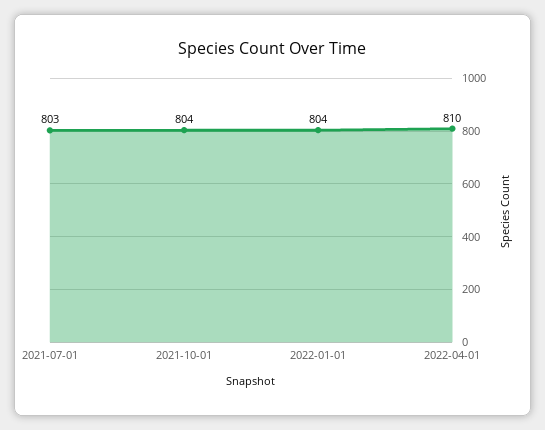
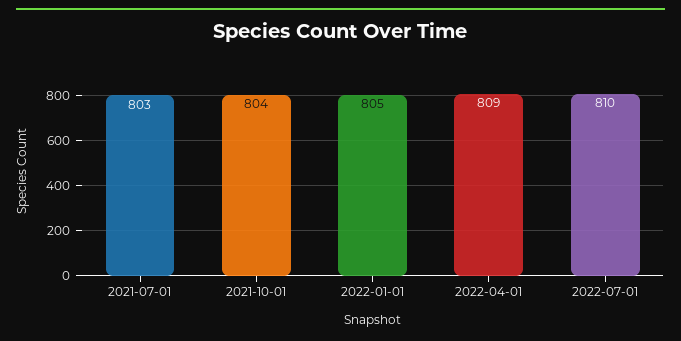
2022-01-01: 804 -> 805
2022-04-01: 810 -> 809
2022-07-01: none -> 810

